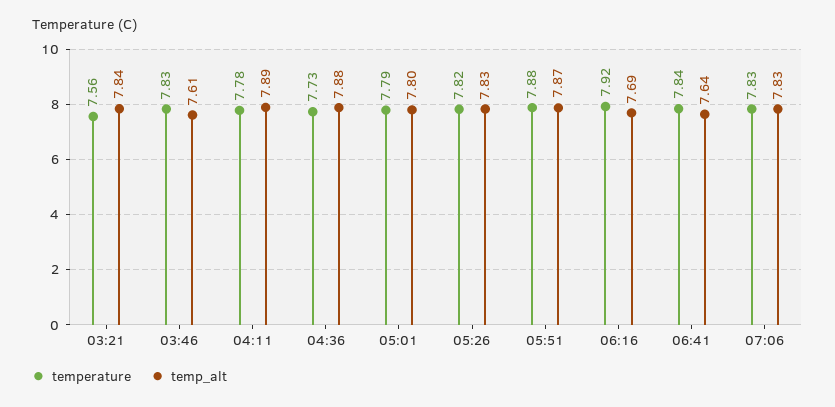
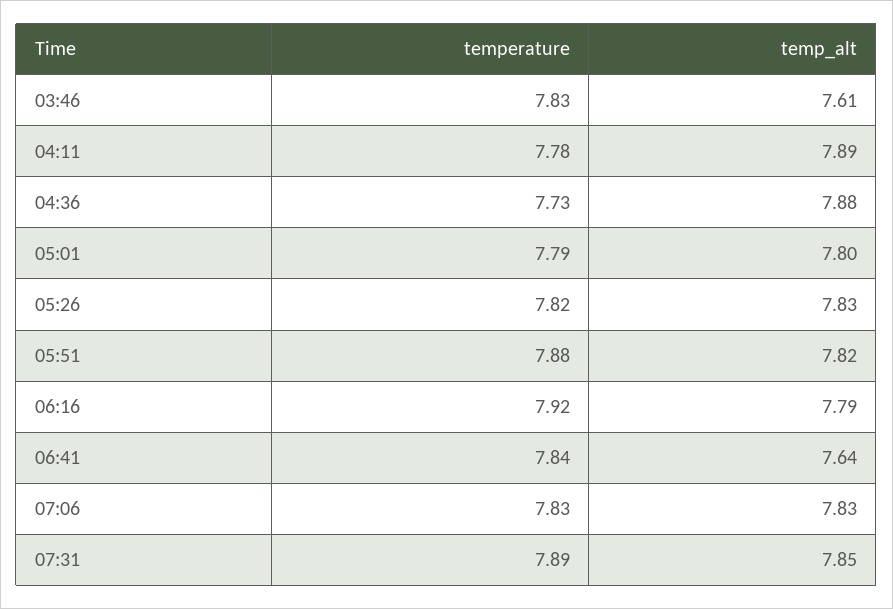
temperature, 03:21: 7.56 -> none
temp_alt, 03:21: 7.84 -> none
temp_alt, 05:51: 7.87 -> 7.82
temp_alt, 06:16: 7.69 -> 7.79
temperature, 07:31: none -> 7.89
temp_alt, 07:31: none -> 7.85

